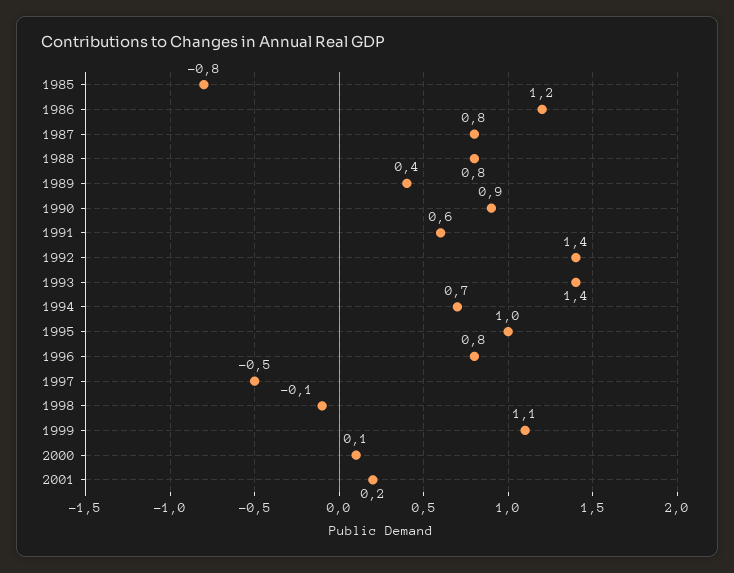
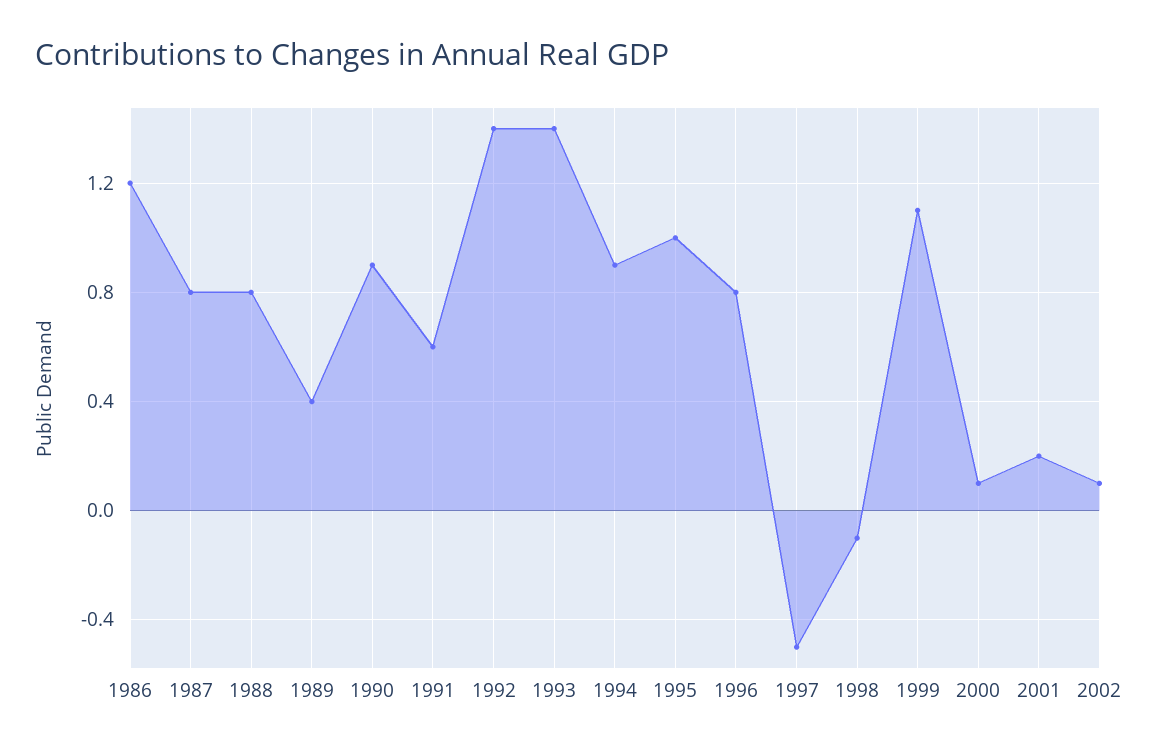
1985: -0.8 -> none
1994: 0.7 -> 0.9
2002: none -> 0.1

